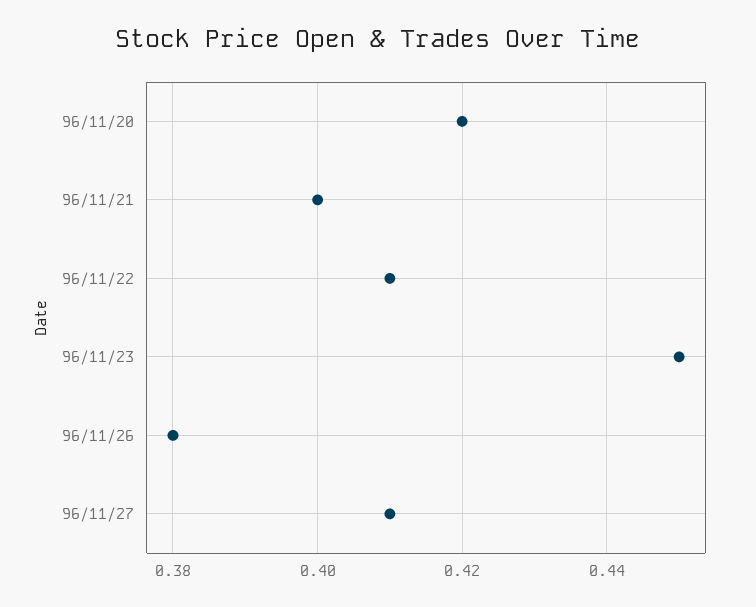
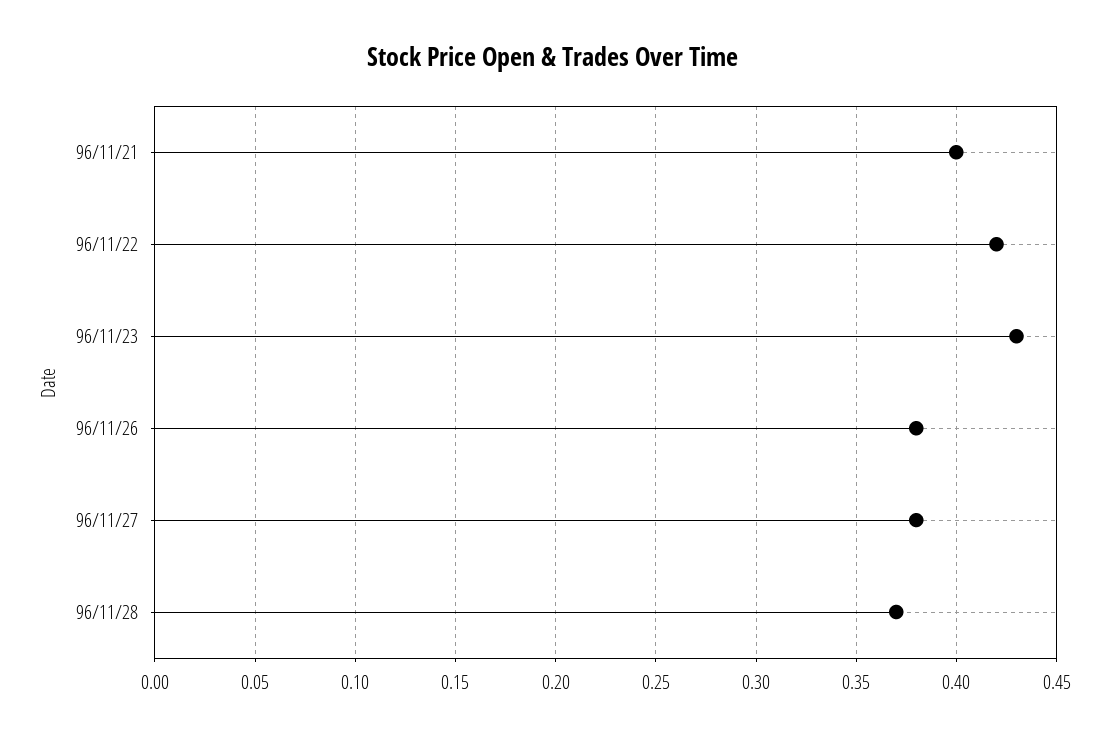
96/11/20: 0.42 -> none
96/11/22: 0.41 -> 0.42
96/11/23: 0.45 -> 0.43
96/11/27: 0.41 -> 0.38
96/11/28: none -> 0.37

